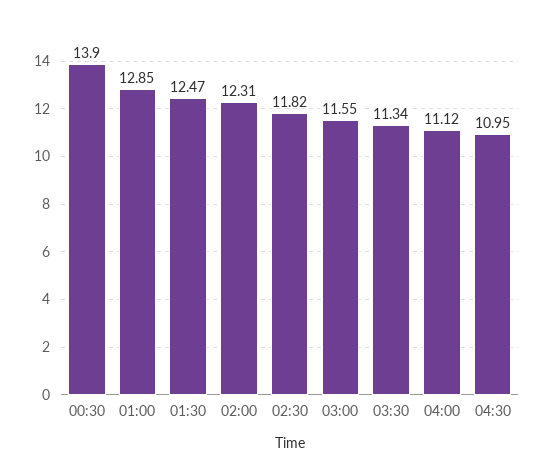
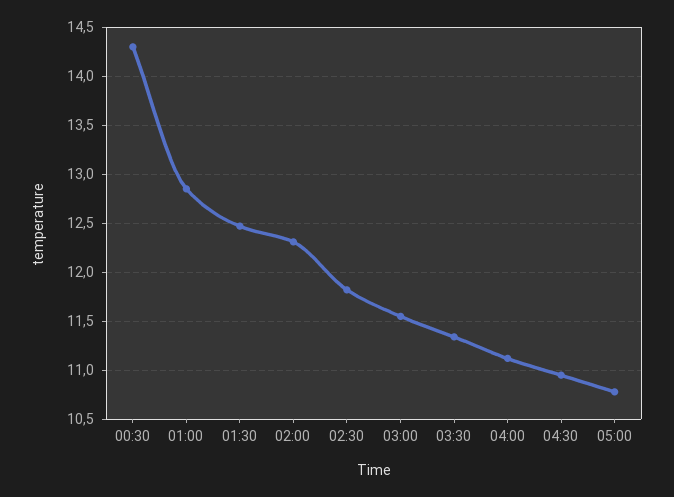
00:30: 13.9 -> 14.3
05:00: none -> 10.8

